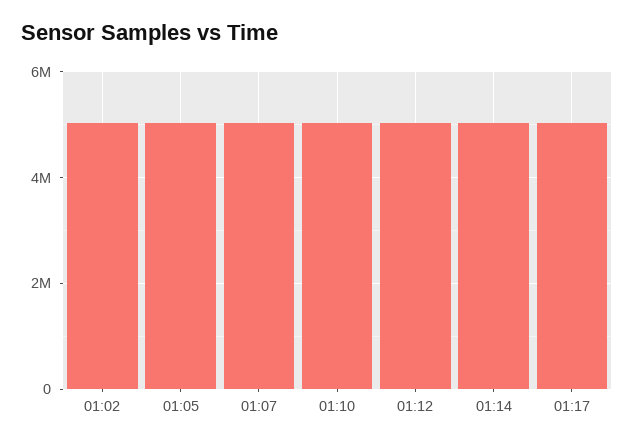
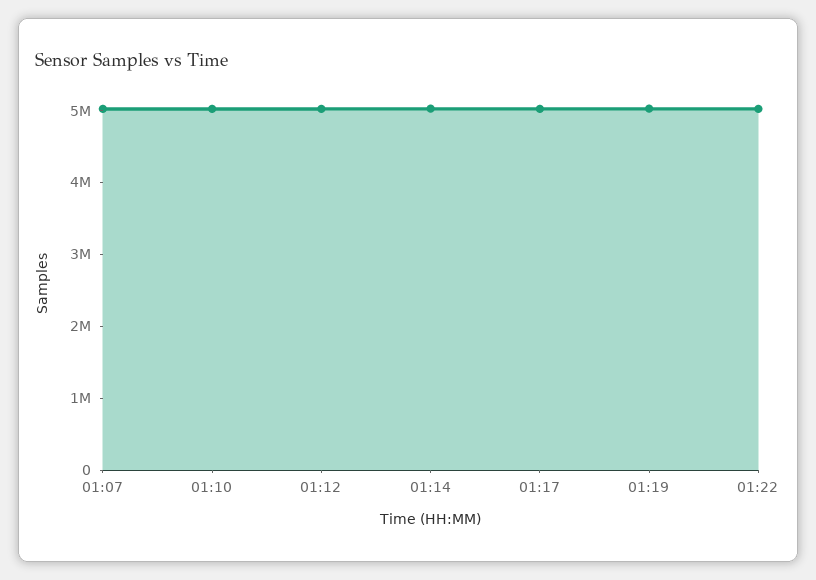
01:02: 5000000 -> none
01:05: 5000000 -> none
01:19: none -> 5000000
01:22: none -> 5000000

